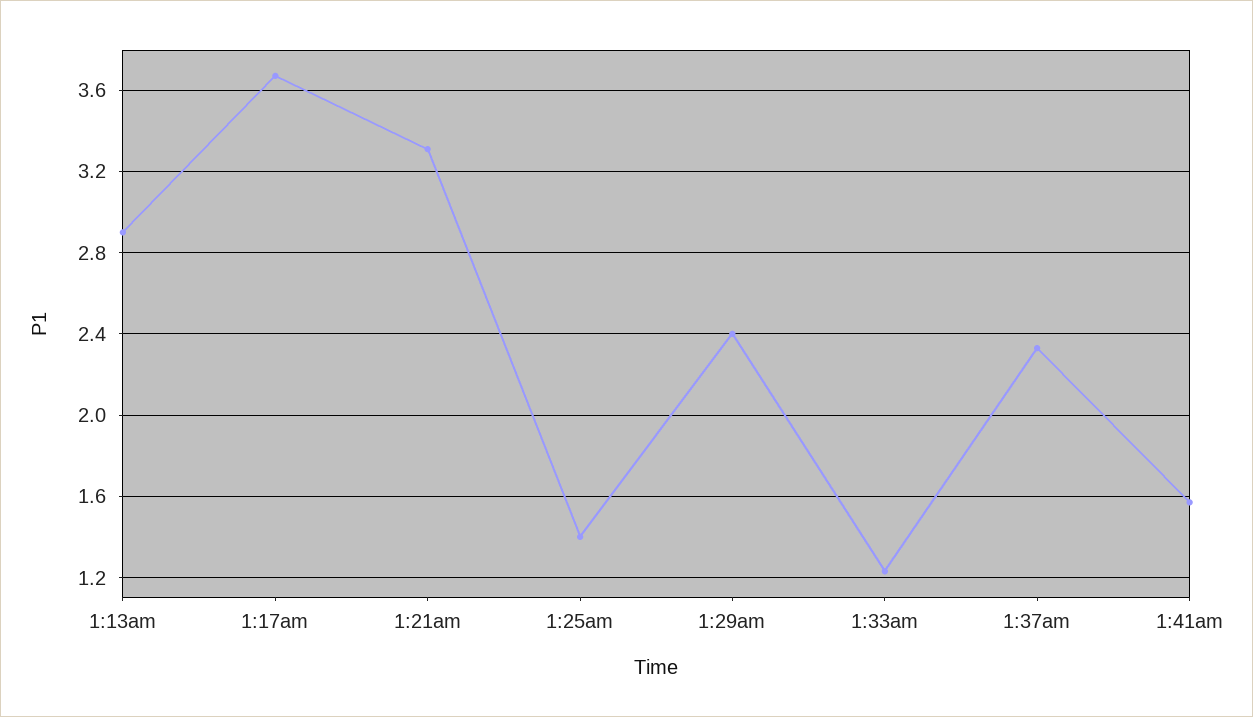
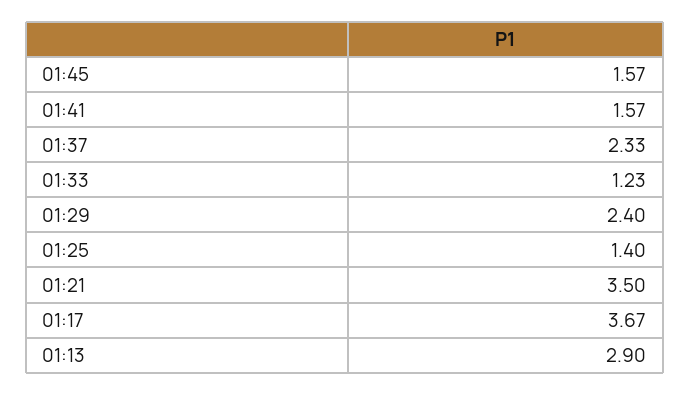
1:21am: 3.3 -> 3.5
01:45: none -> 1.57

